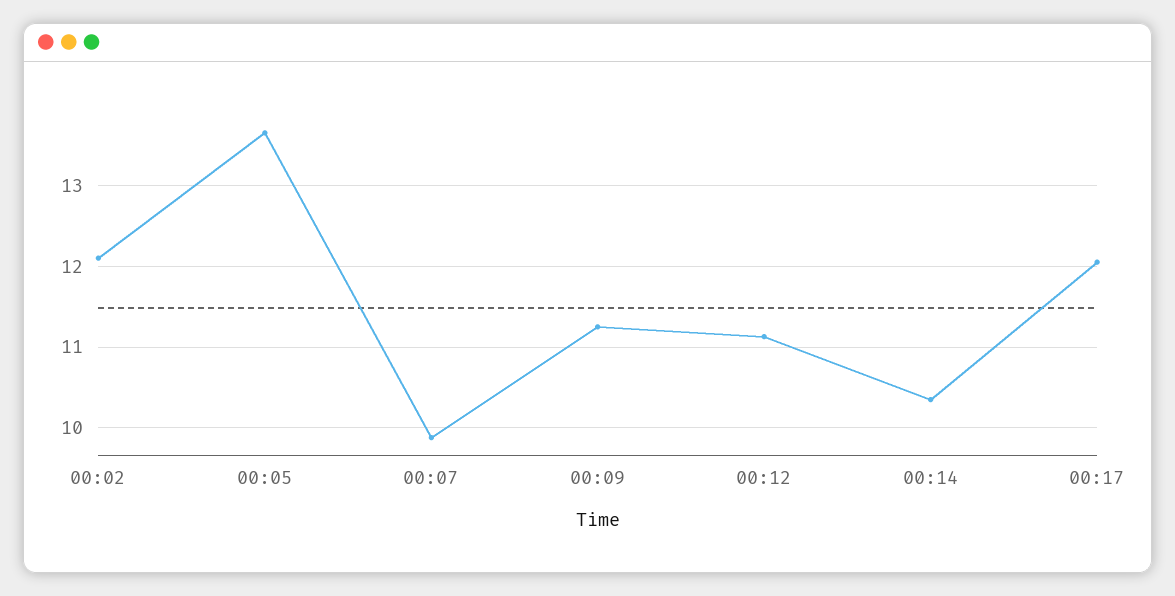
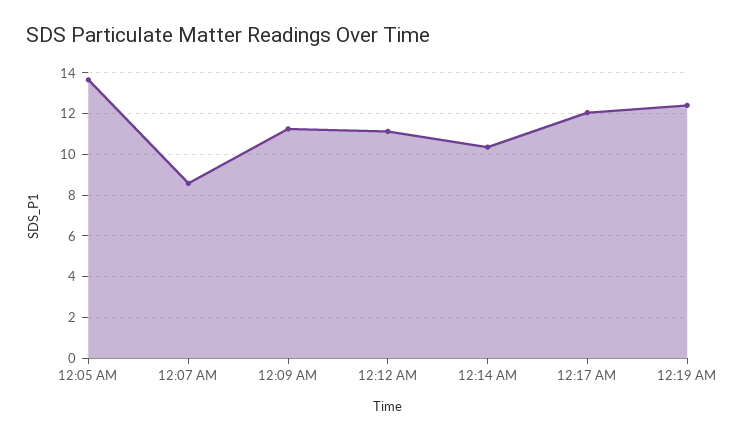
00:02: 12.1 -> none
00:07: 9.9 -> 8.5
12:19 AM: none -> 12.5

